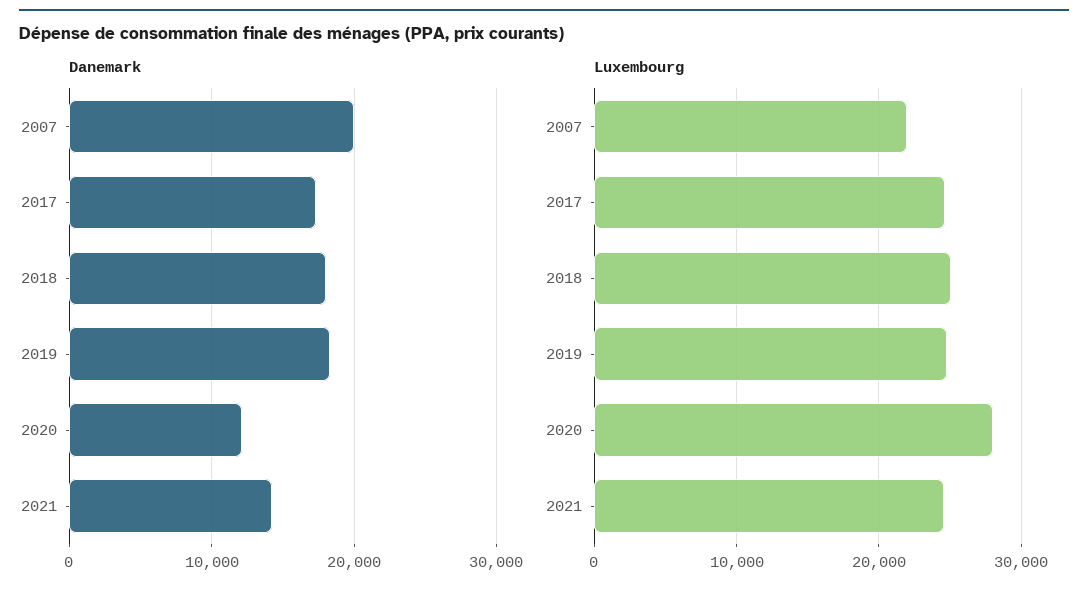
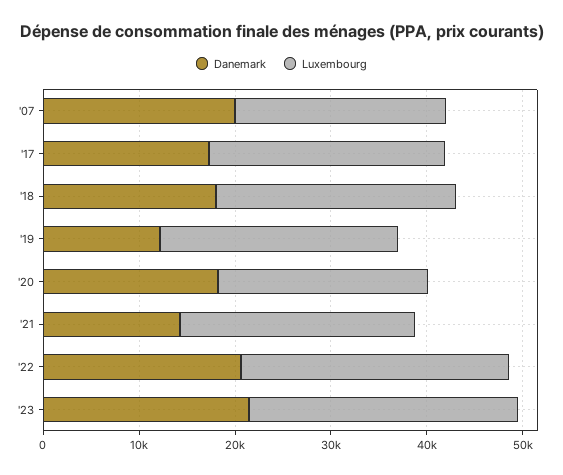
Danemark, 2019: 18000 -> 12000
Danemark, 2020: 12000 -> 18000
Luxembourg, 2020: 28000 -> 22000
Danemark, '22: none -> 20000
Luxembourg, '22: none -> 28000
Danemark, '23: none -> 22000
Luxembourg, '23: none -> 28000

